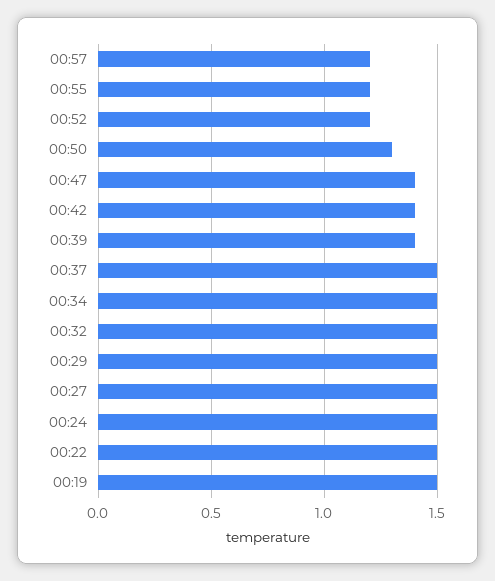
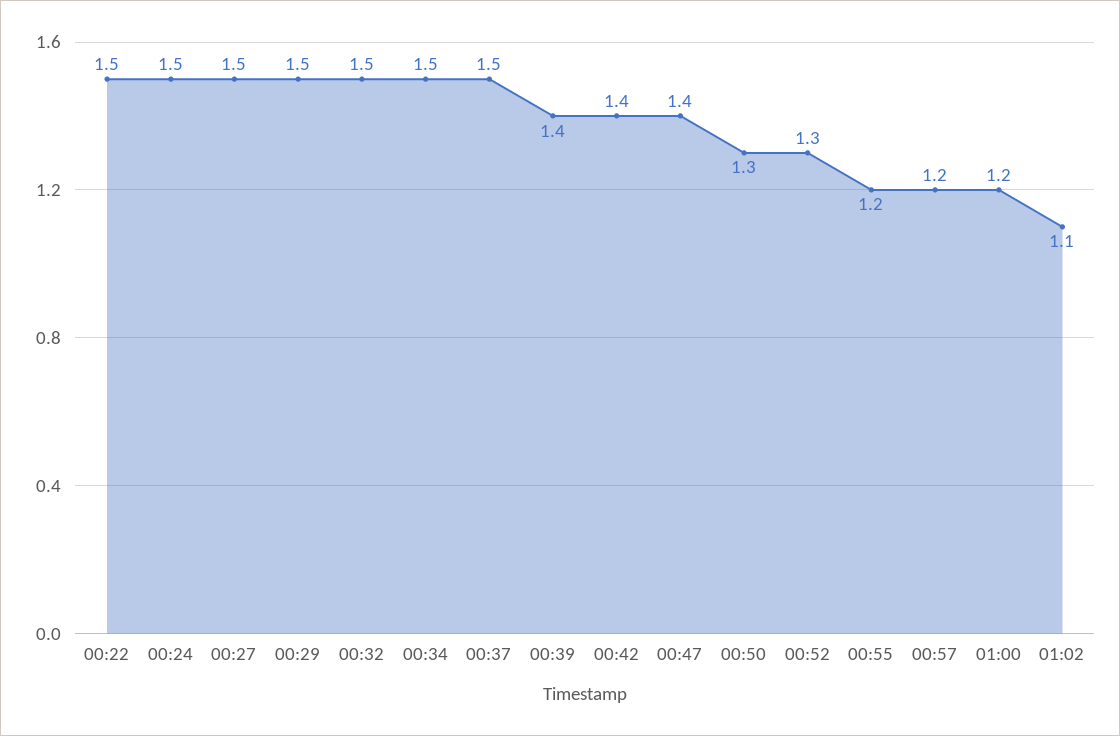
00:52: 1.2 -> 1.3
00:19: 1.5 -> none
01:00: none -> 1.2
01:02: none -> 1.1

